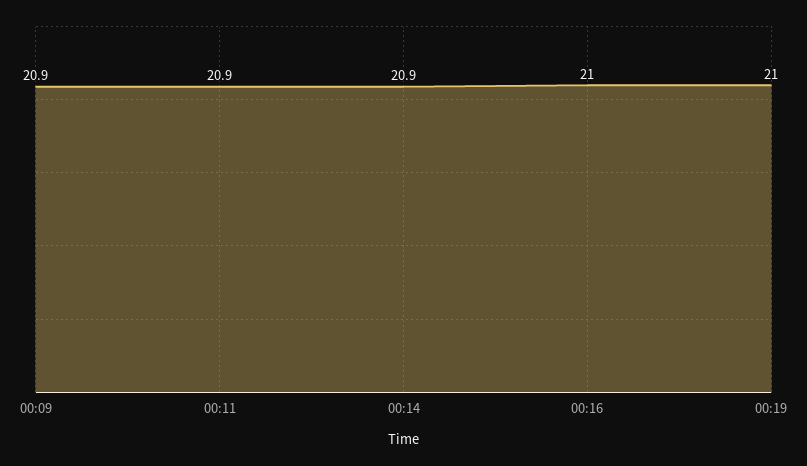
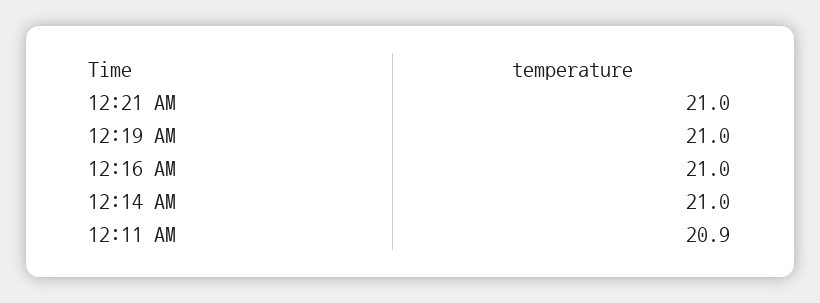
00:09: 20.9 -> none
00:14: 20.9 -> 21
12:21 AM: none -> 21

